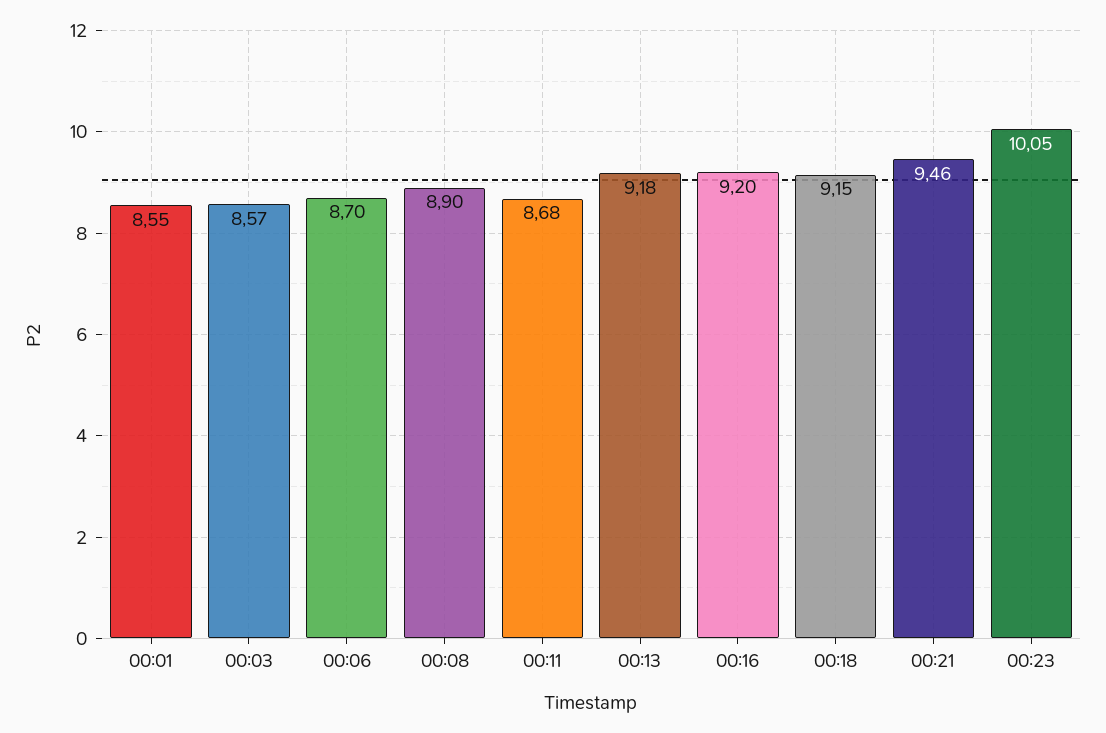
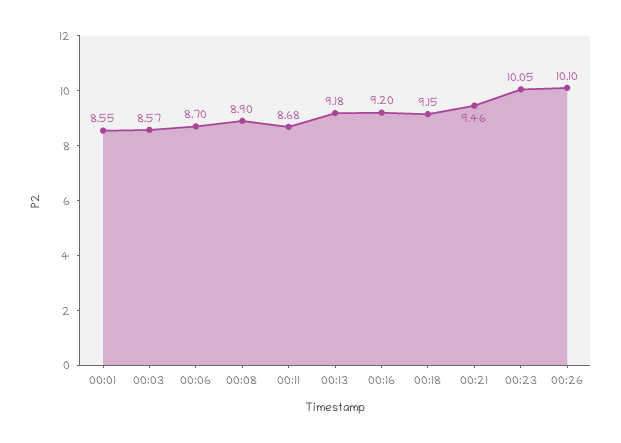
00:26: none -> 10.1

